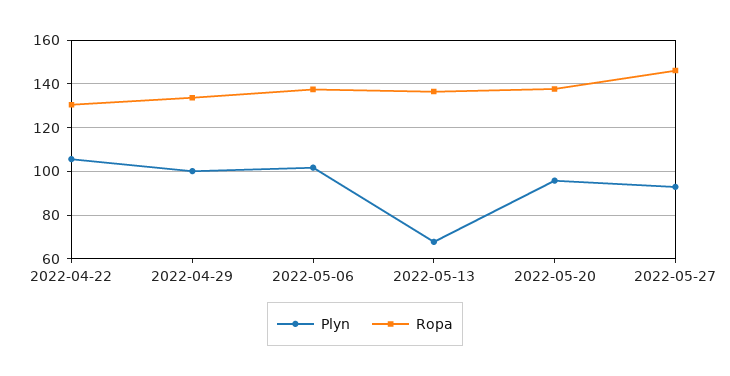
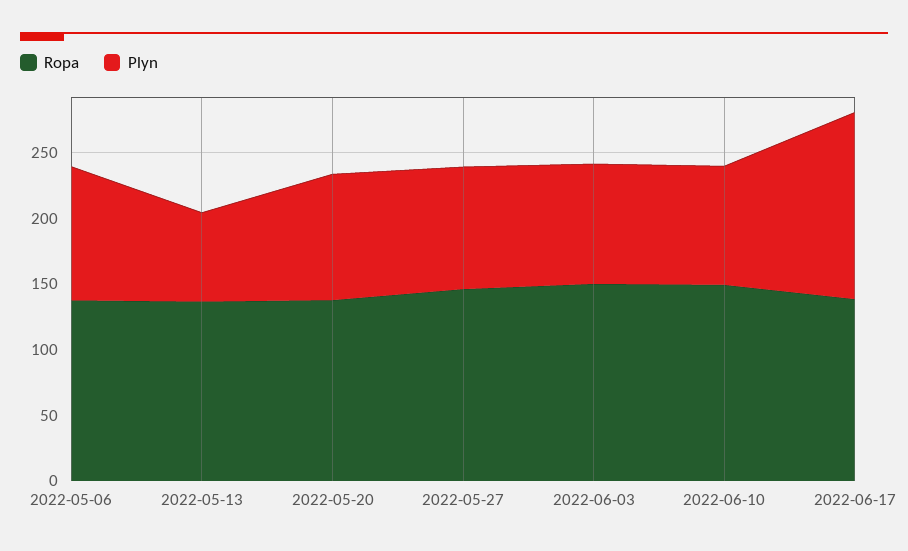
Plyn, 2022-04-22: 105 -> none
Ropa, 2022-04-22: 130 -> none
Plyn, 2022-04-29: 100 -> none
Ropa, 2022-04-29: 135 -> none
Ropa, 2022-06-03: none -> 150
Plyn, 2022-06-03: none -> 90
Ropa, 2022-06-10: none -> 150
Plyn, 2022-06-10: none -> 90
Ropa, 2022-06-17: none -> 140
Plyn, 2022-06-17: none -> 140

